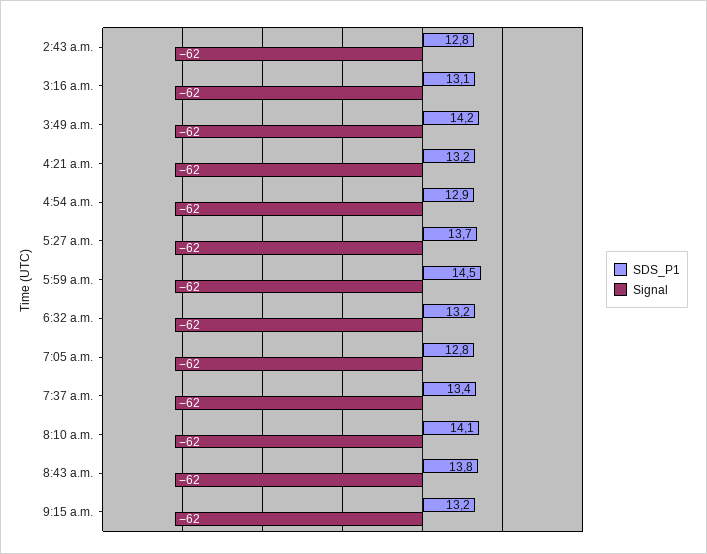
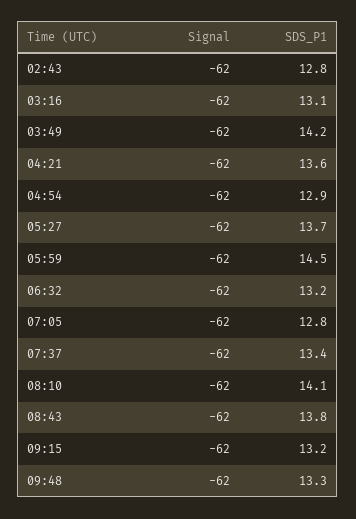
SDS_P1, 4:21 a.m.: 13.2 -> 13.6
Signal, 09:48: none -> -62
SDS_P1, 09:48: none -> 13.3

